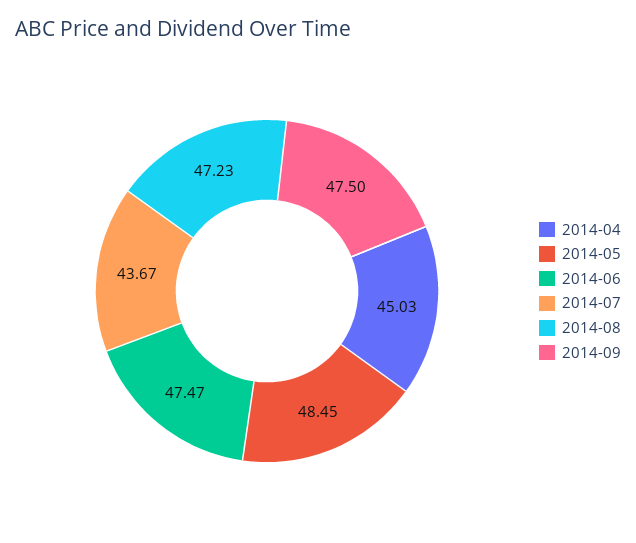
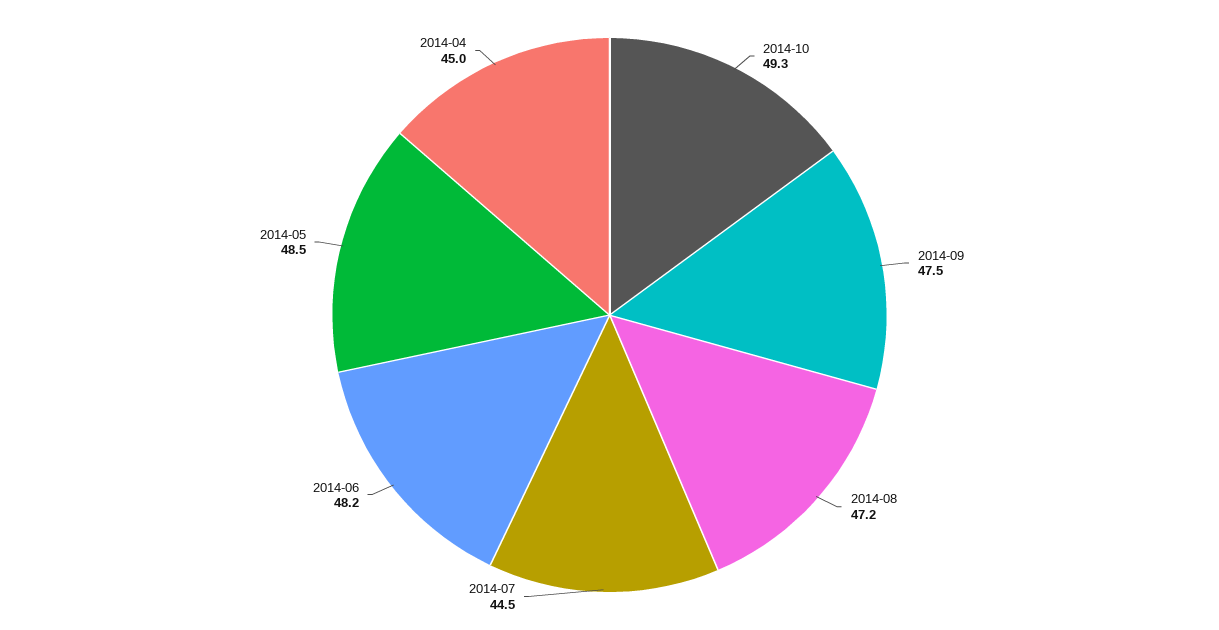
2014-06: 47.47 -> 48.2
2014-07: 43.67 -> 44.5
2014-10: none -> 49.3

